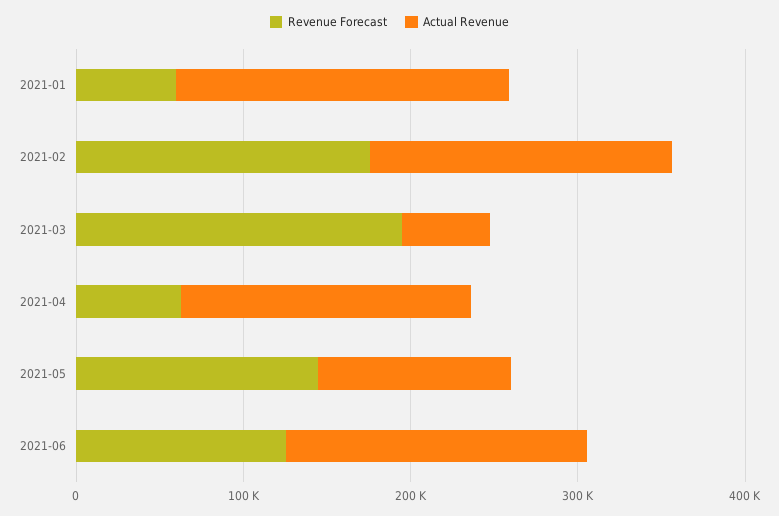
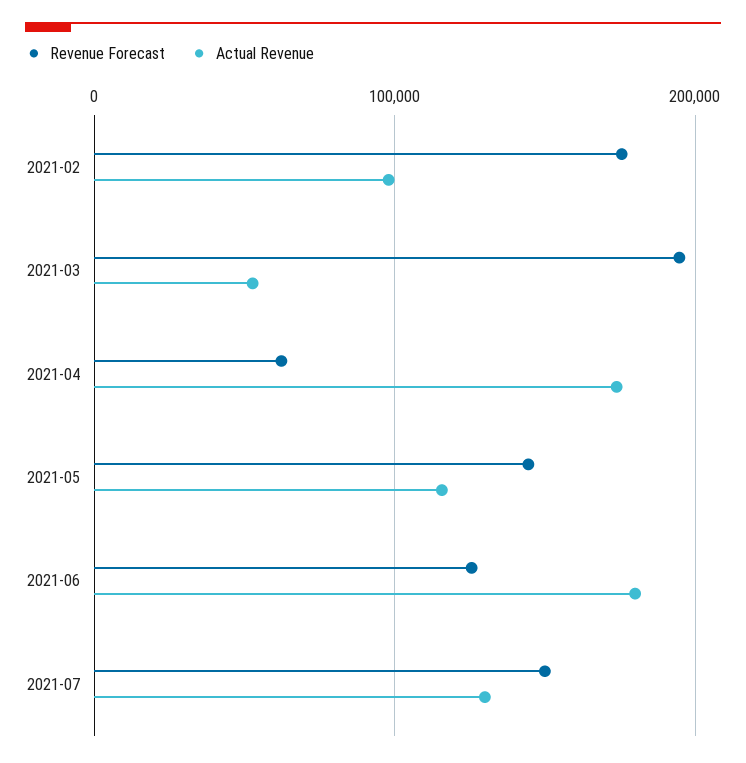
Revenue Forecast, 2021-01: 60000 -> none
Actual Revenue, 2021-01: 200000 -> none
Actual Revenue, 2021-02: 180000 -> 100000
Revenue Forecast, 2021-07: none -> 150000
Actual Revenue, 2021-07: none -> 130000

